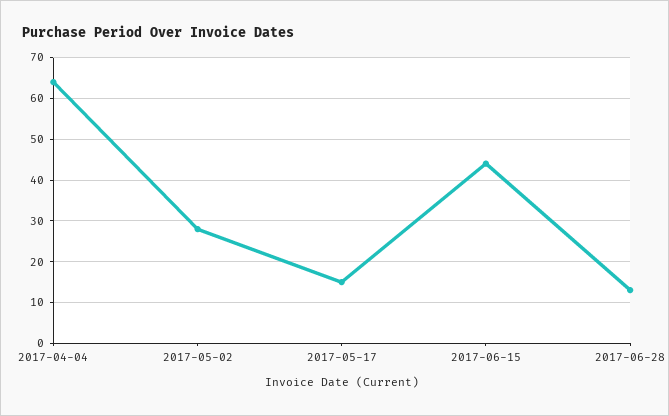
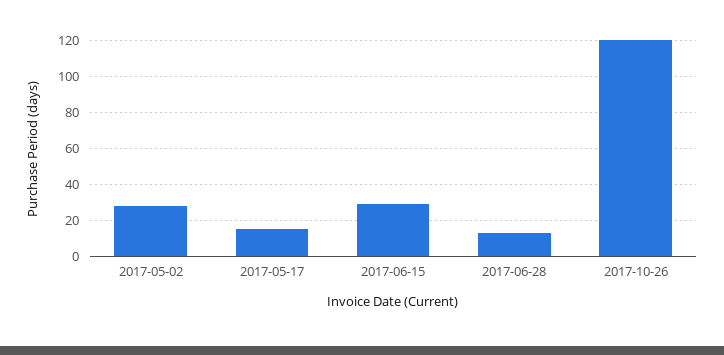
2017-04-04: 65 -> none
2017-06-15: 45 -> 30
2017-10-26: none -> 120

